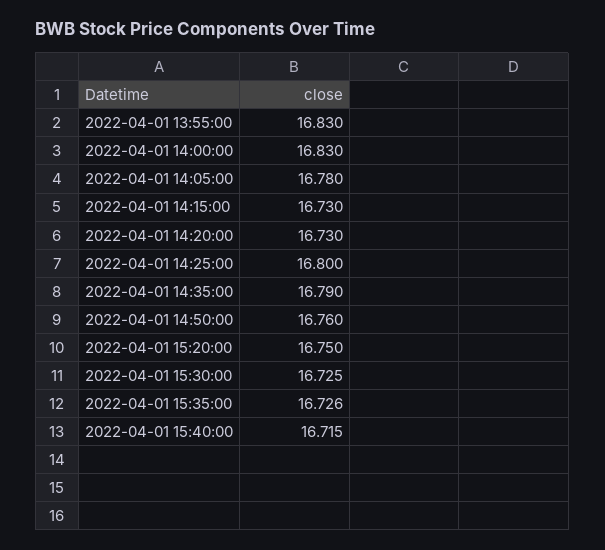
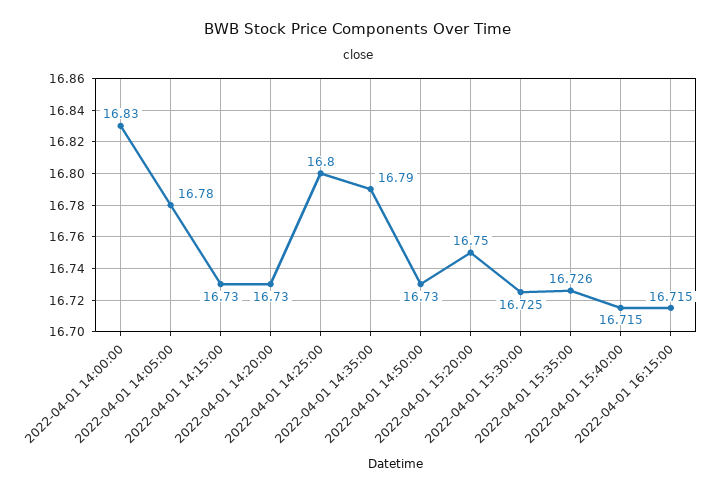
2022-04-01 13:55:00: 16.83 -> none
2022-04-01 14:50:00: 16.76 -> 16.73
2022-04-01 16:15:00: none -> 16.715

